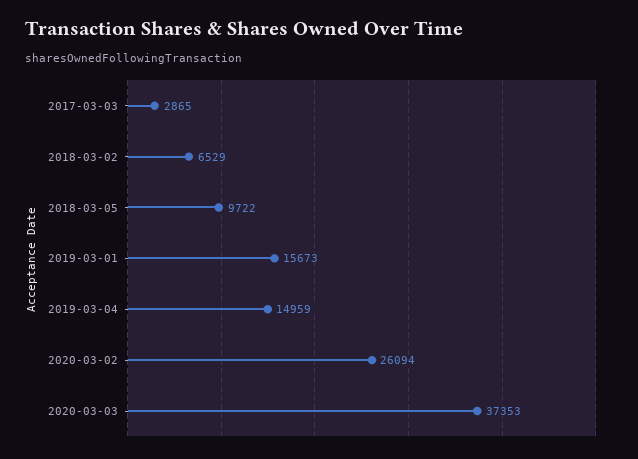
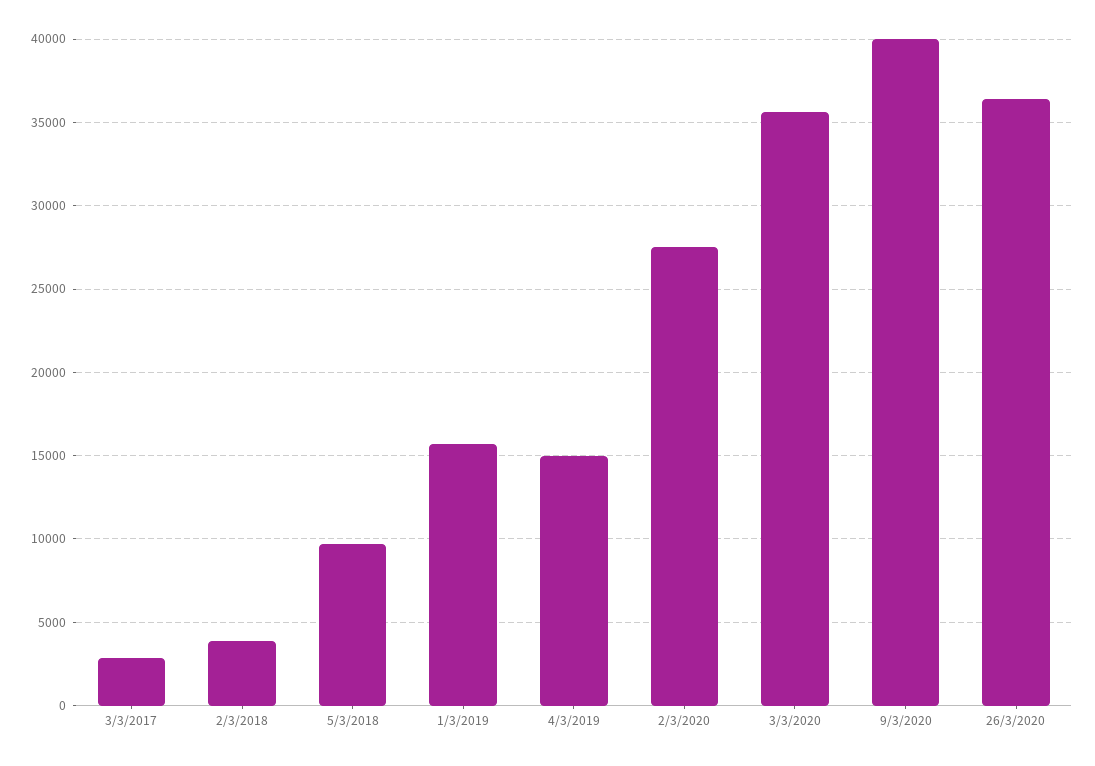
2018-03-02: 6529 -> 4000
2020-03-02: 26094 -> 27500
2020-03-03: 37353 -> 35500
9/3/2020: none -> 40000
26/3/2020: none -> 36500

